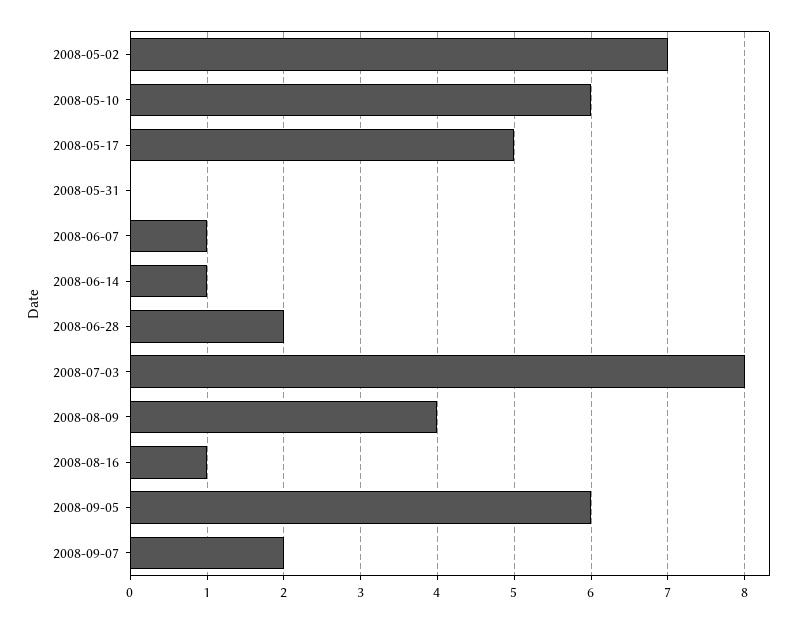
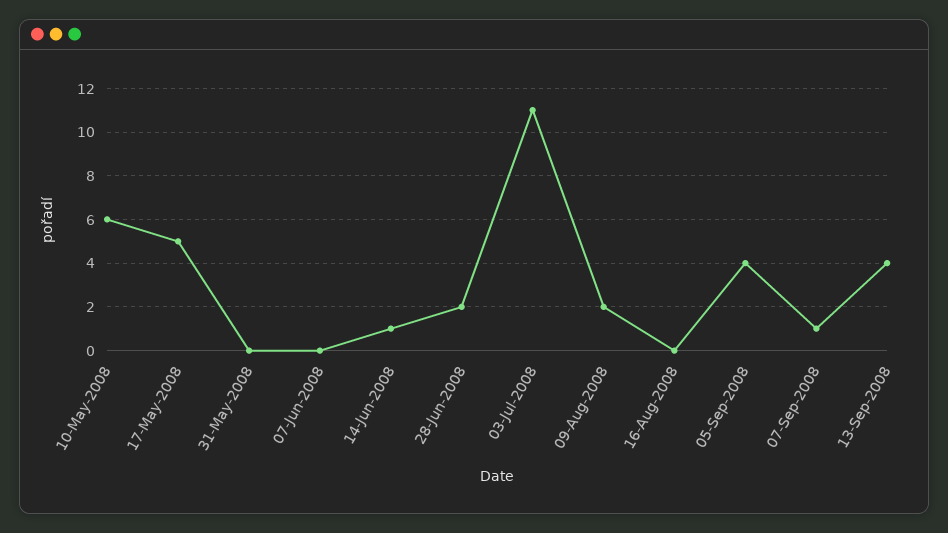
2008-05-02: 7 -> none
2008-06-07: 1 -> 0
2008-07-03: 8 -> 11
2008-08-09: 4 -> 2
2008-08-16: 1 -> 0
2008-09-05: 6 -> 4
2008-09-07: 2 -> 1
13-Sep-2008: none -> 4

